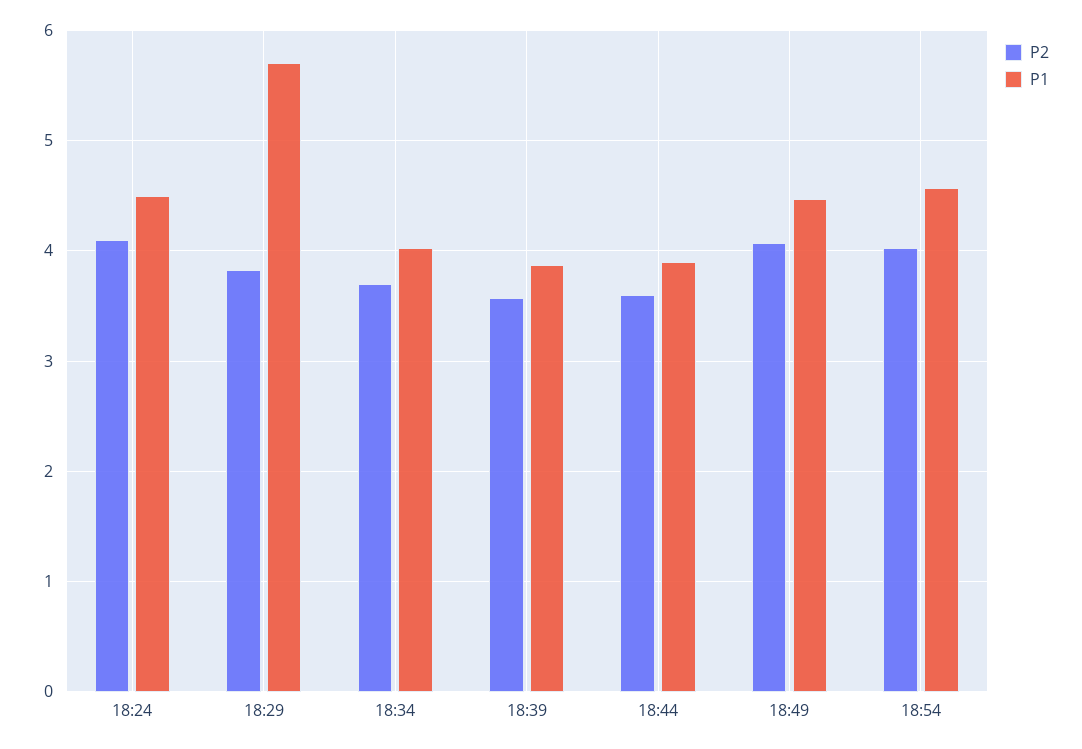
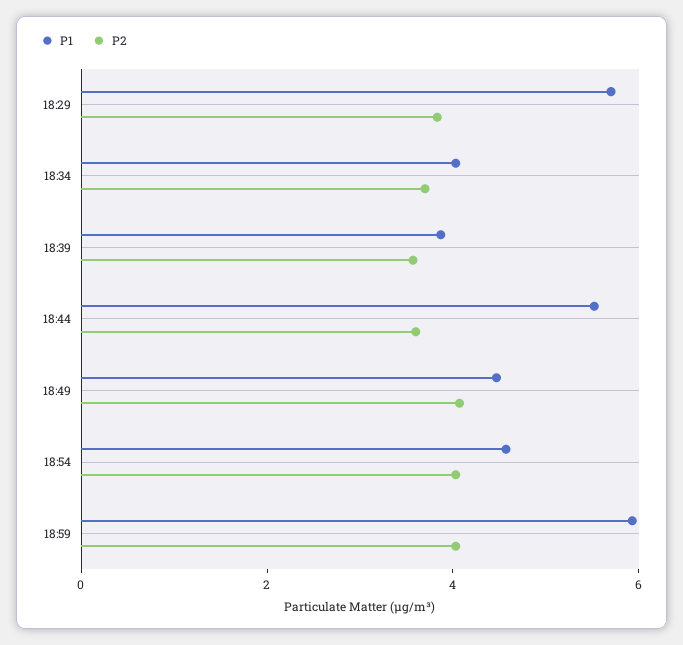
P2, 18:24: 4.1 -> none
P1, 18:24: 4.5 -> none
P1, 18:44: 3.9 -> 5.5
P1, 18:59: none -> 6
P2, 18:59: none -> 4

